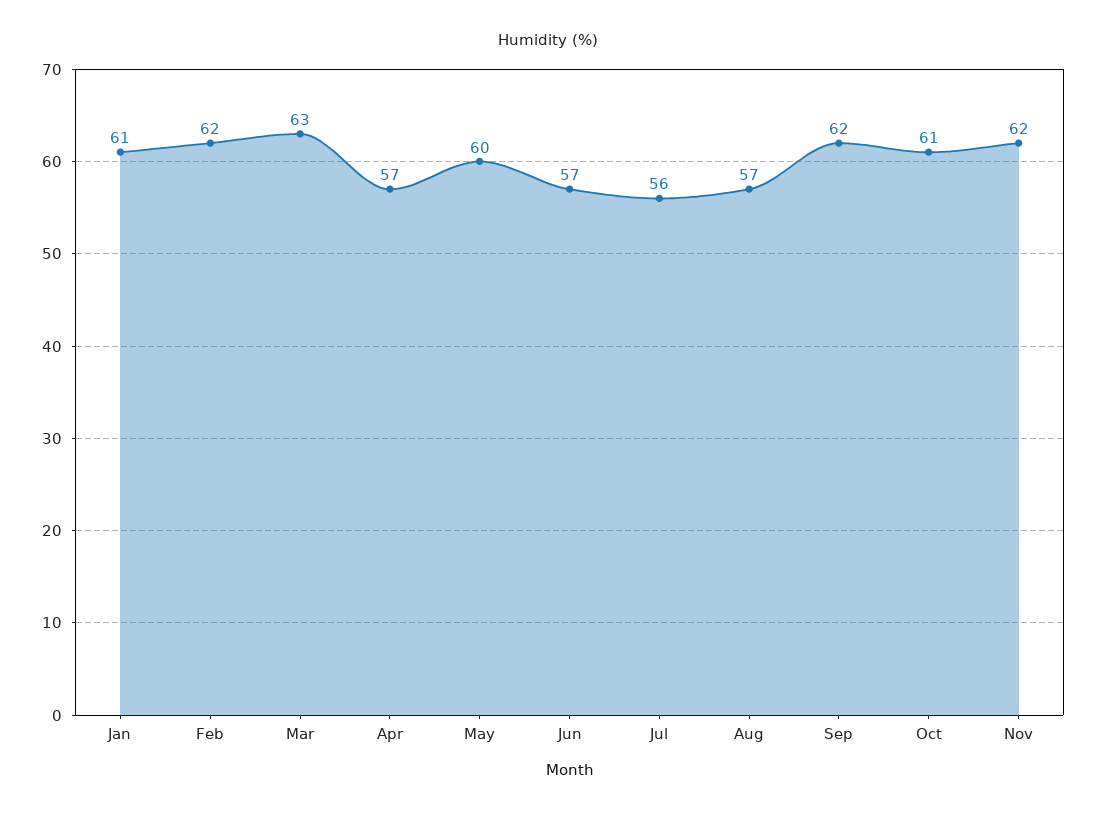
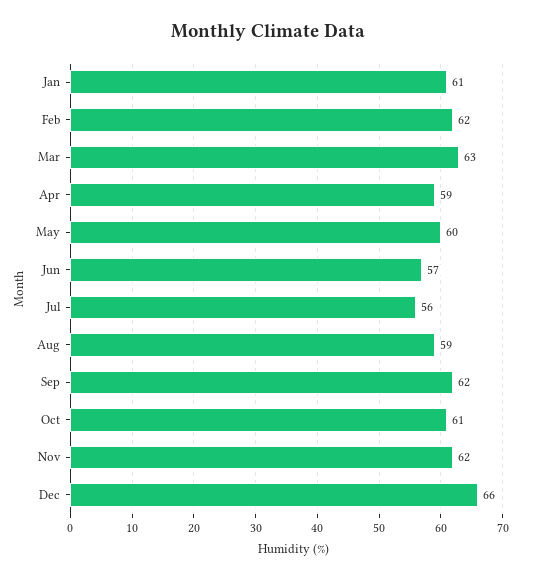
Apr: 57 -> 59
Aug: 57 -> 59
Dec: none -> 66

